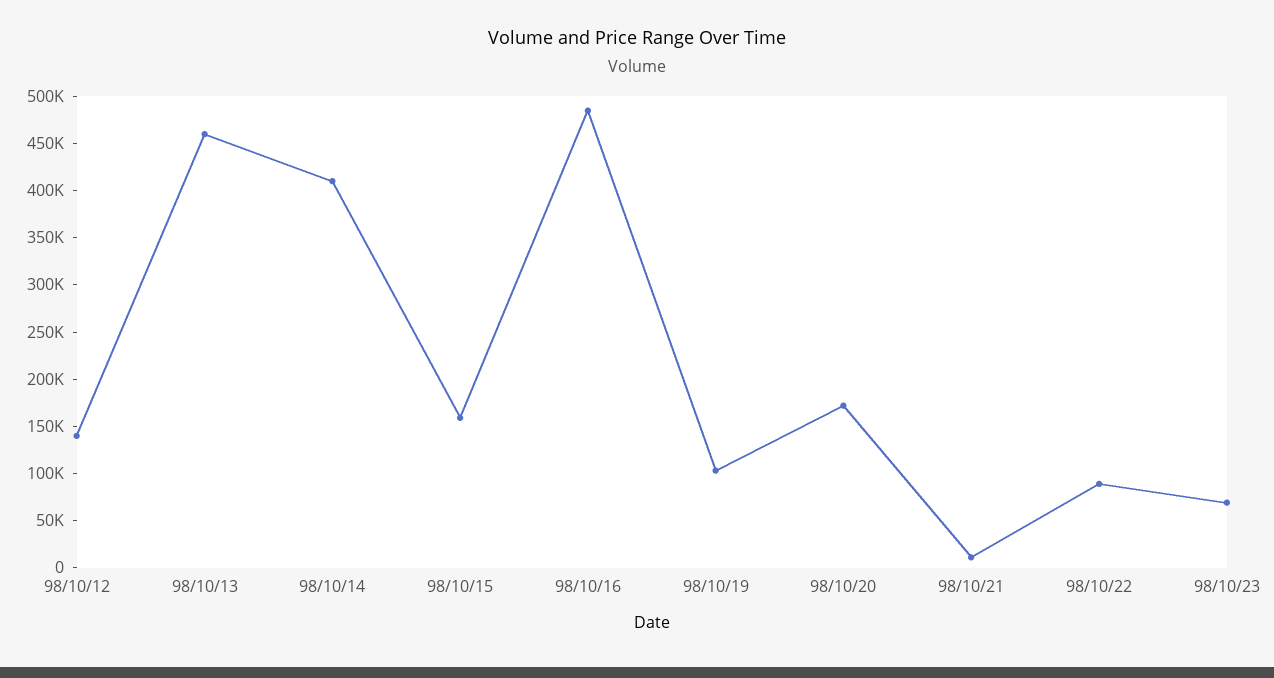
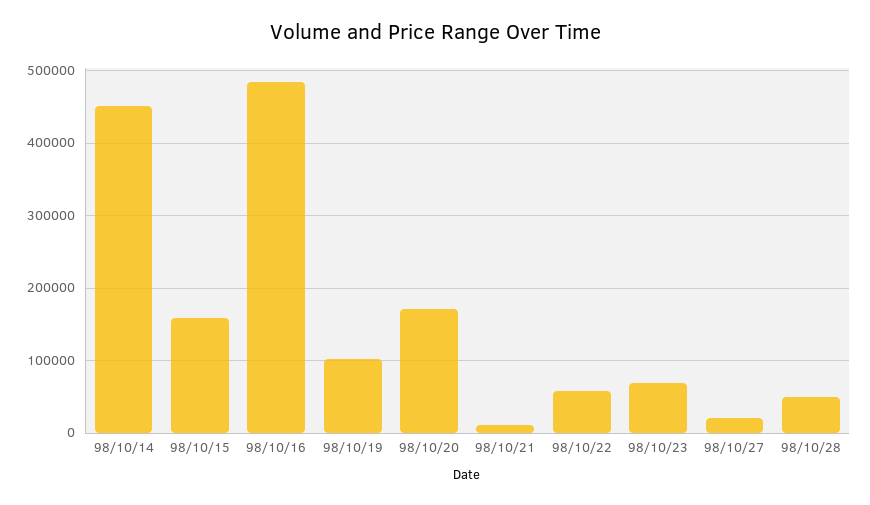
98/10/12: 140000 -> none
98/10/13: 460000 -> none
98/10/14: 410000 -> 450000
98/10/22: 90000 -> 60000
98/10/27: none -> 20000
98/10/28: none -> 50000

